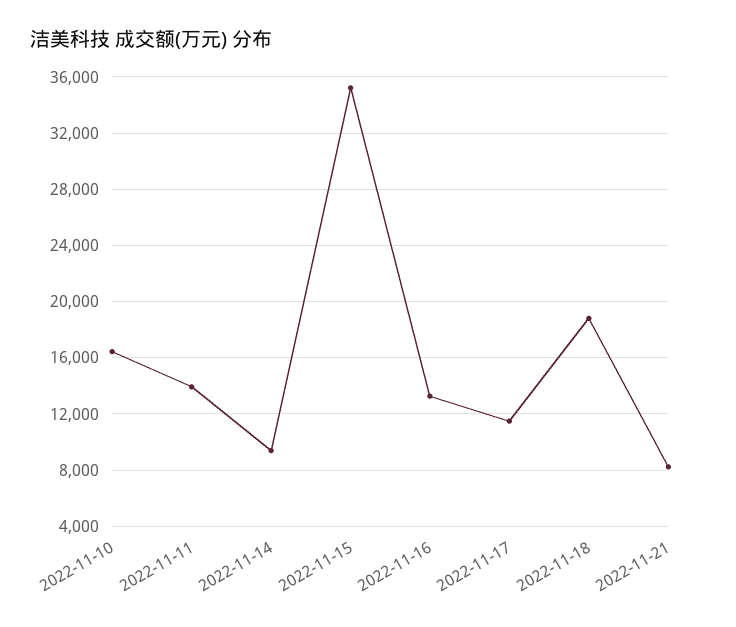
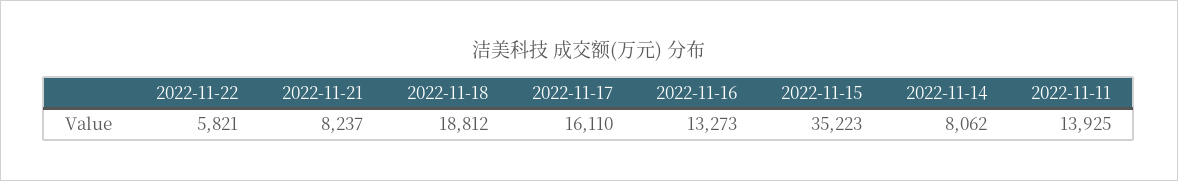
2022-11-10: 16500 -> none
2022-11-14: 9500 -> 8062
2022-11-17: 11500 -> 16110
2022-11-22: none -> 5821

